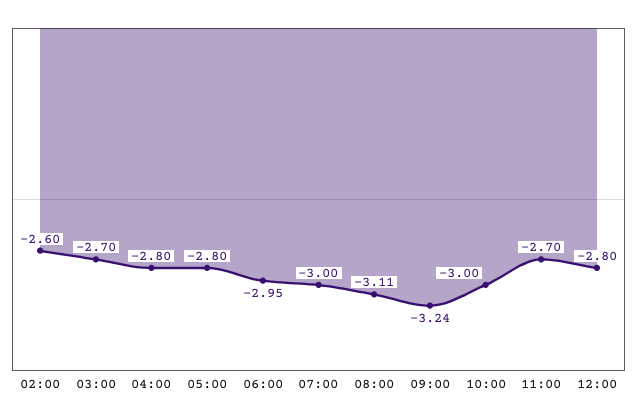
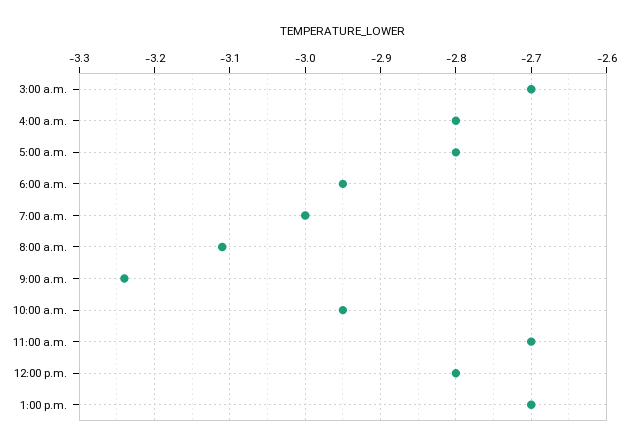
02:00: -2.6 -> none
10:00: -3 -> -2.95
1:00 p.m.: none -> -2.7

